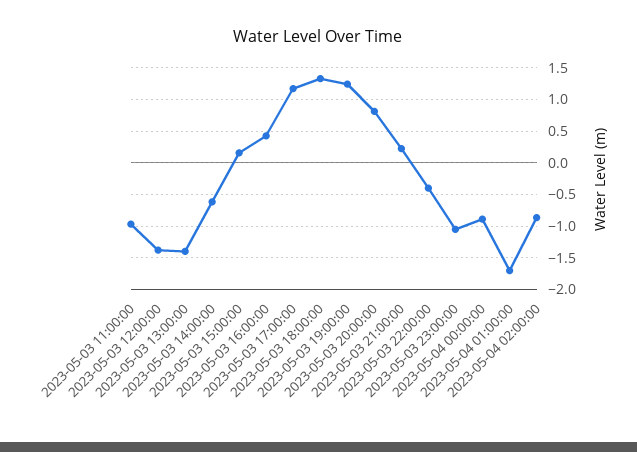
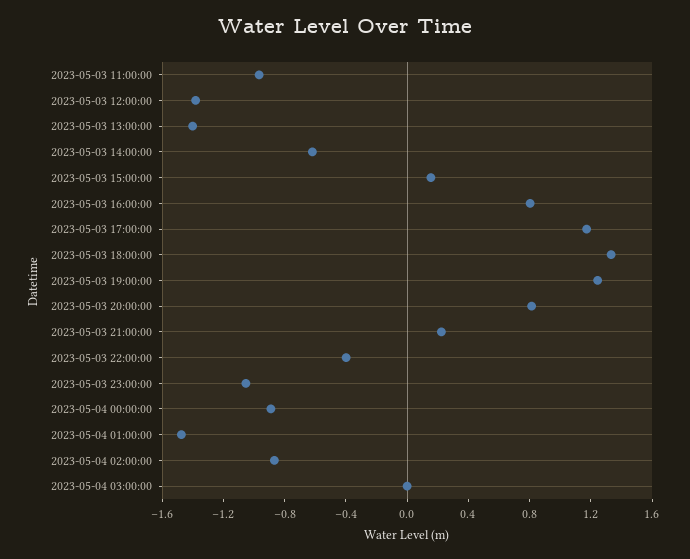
2023-05-03 16:00:00: 0.4 -> 0.8
2023-05-04 01:00:00: -1.7 -> -1.5
2023-05-04 03:00:00: none -> 0

